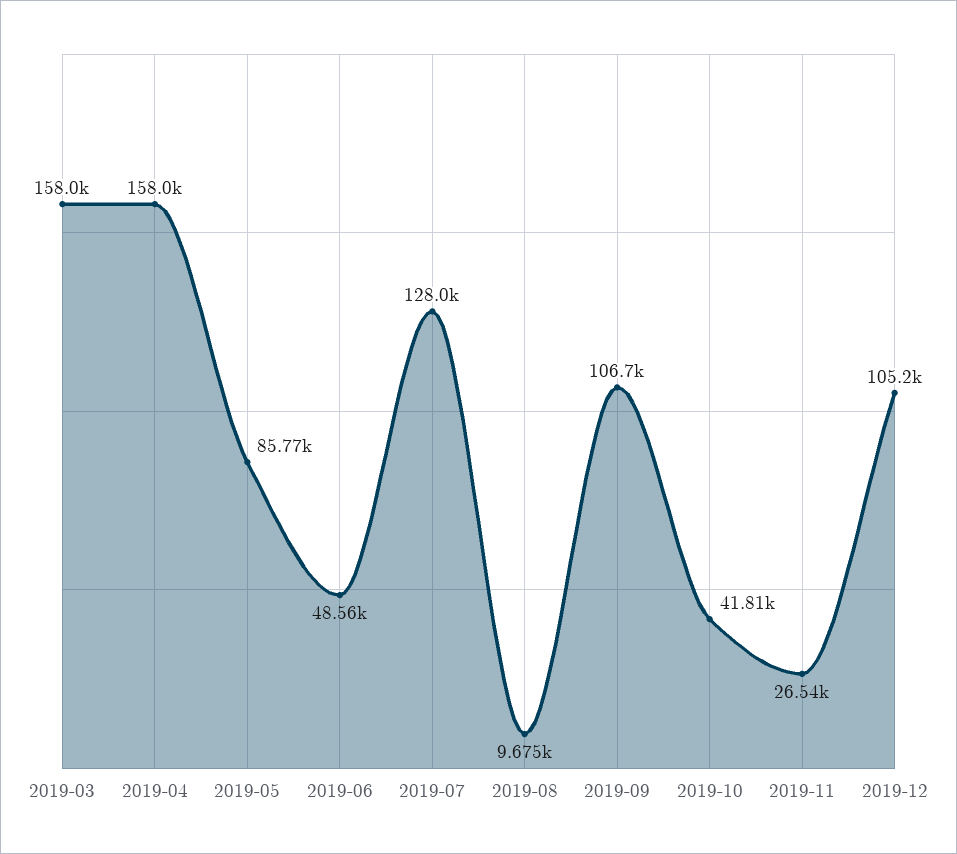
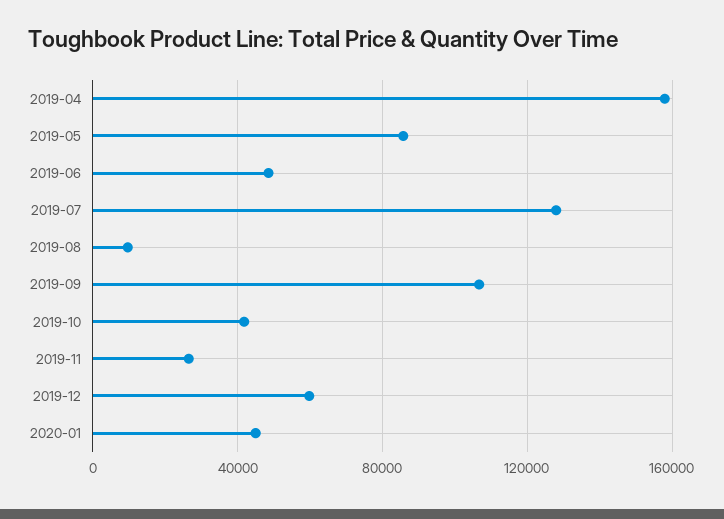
2019-03: 158000 -> none
2019-12: 105200 -> 60000
2020-01: none -> 45000

